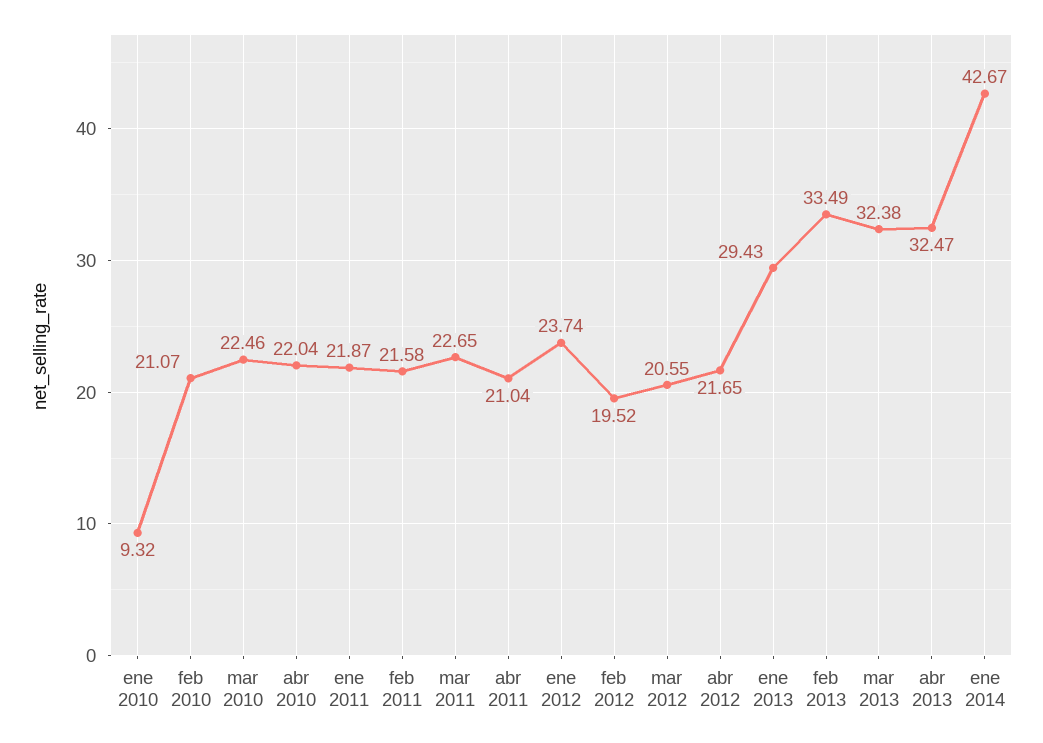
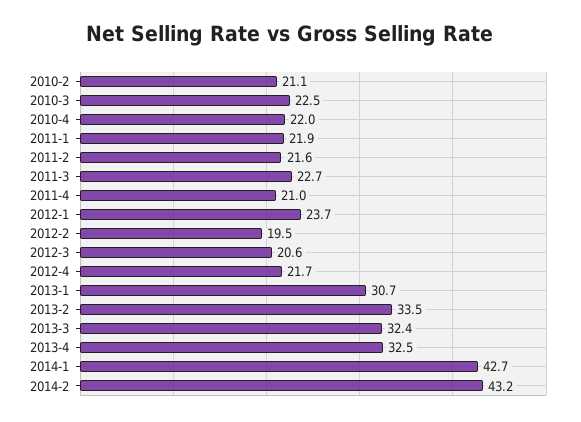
ene 2010: 9.32 -> none
ene 2013: 29.43 -> 30.7
2014-2: none -> 43.2

